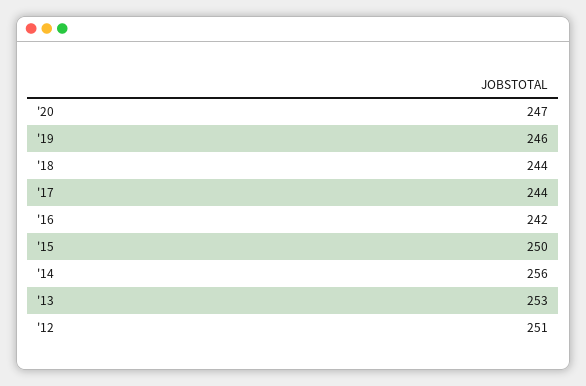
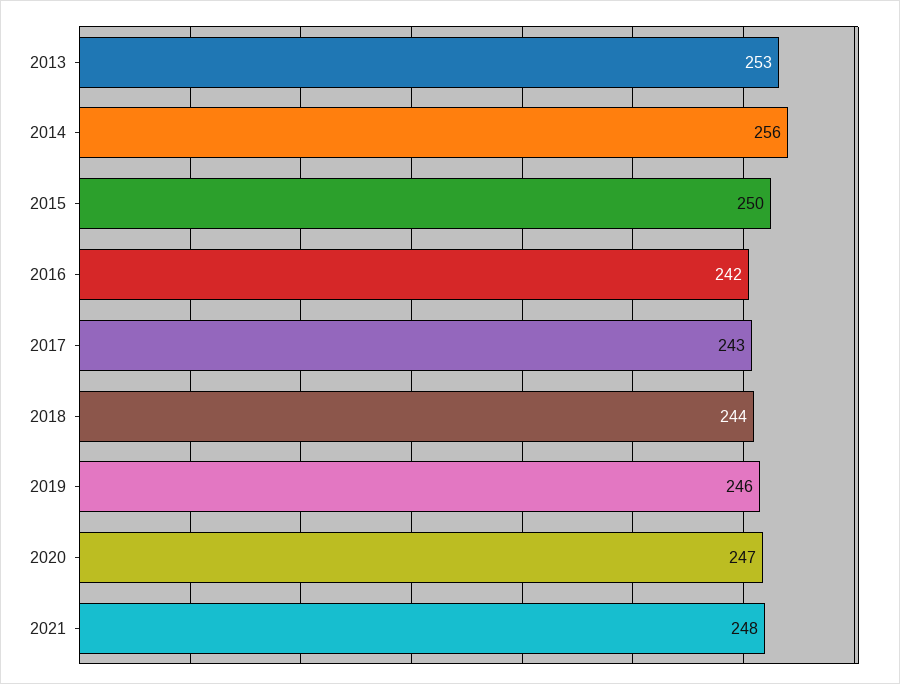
'17: 244 -> 243
'12: 251 -> none
2021: none -> 248

